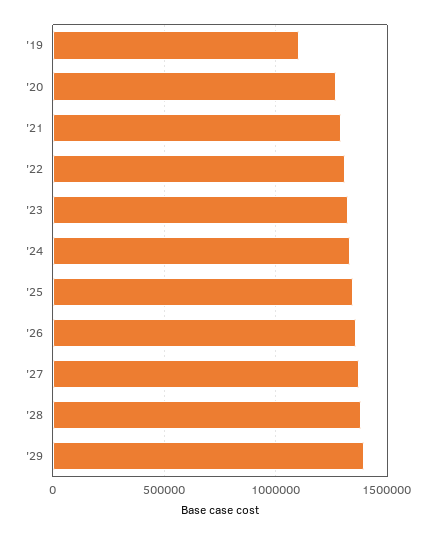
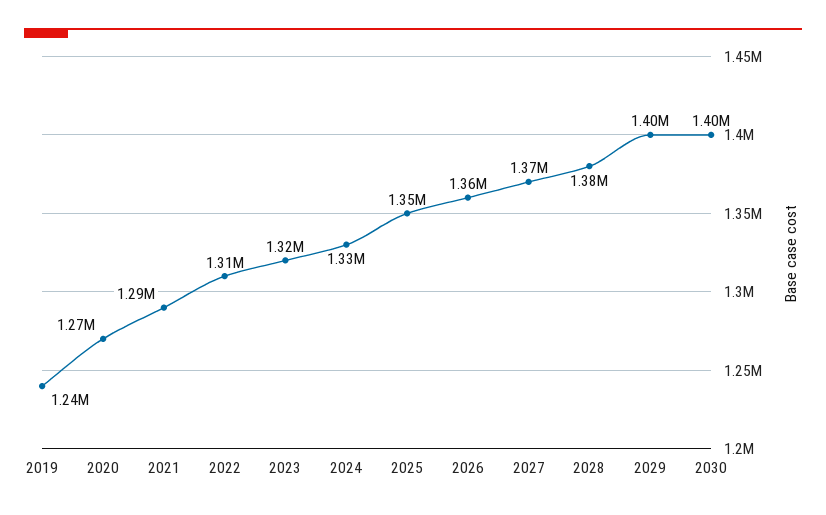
'19: 1100000 -> 1240000
2030: none -> 1400000

